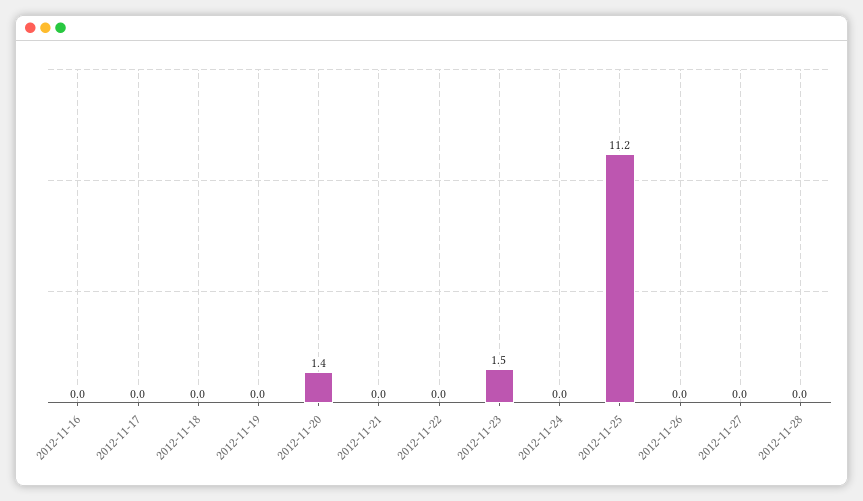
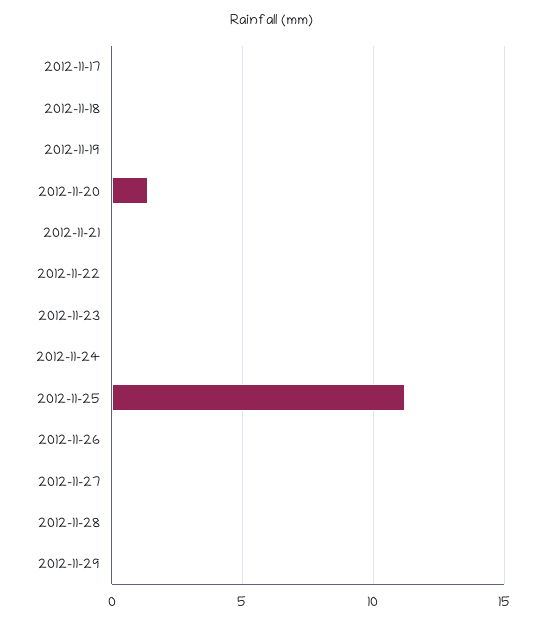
2012-11-16: 0 -> none
2012-11-23: 1.5 -> 0
2012-11-29: none -> 0

